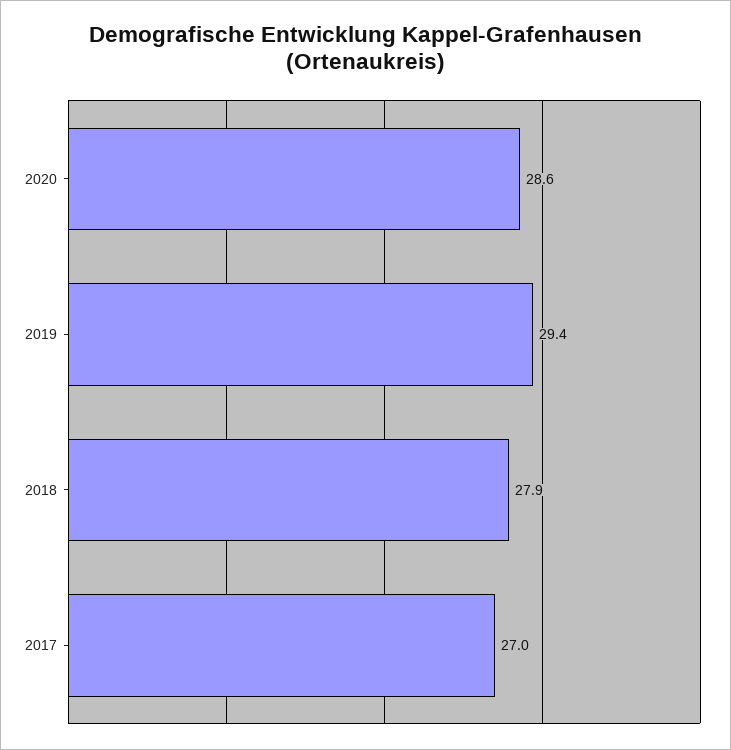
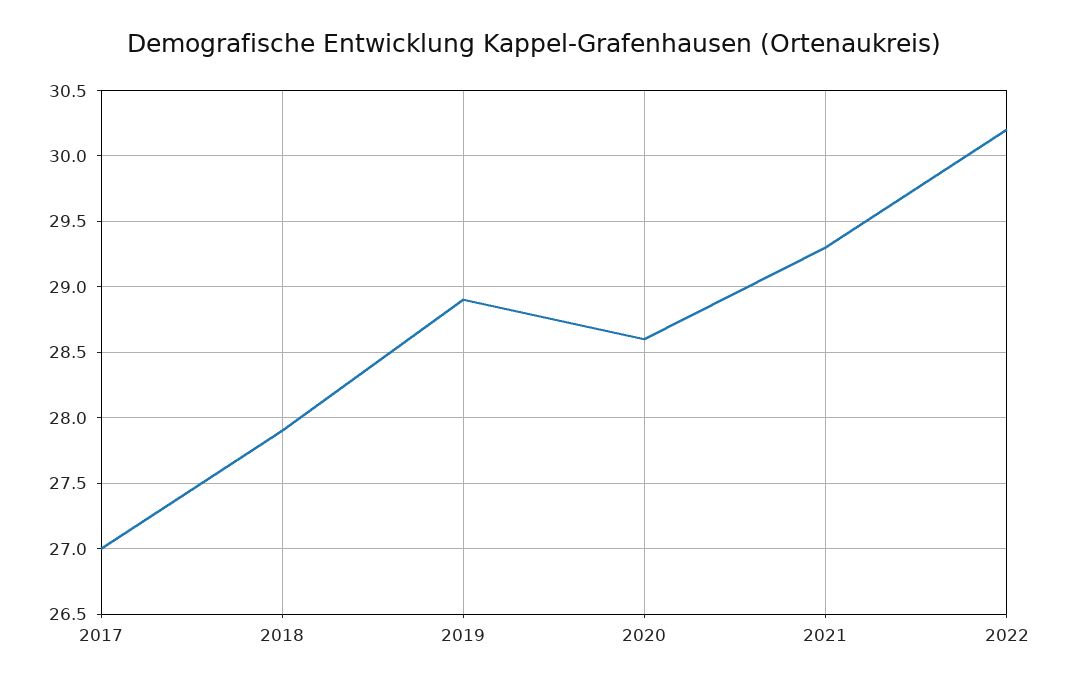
2019: 29.4 -> 28.9
2021: none -> 29.3
2022: none -> 30.2

